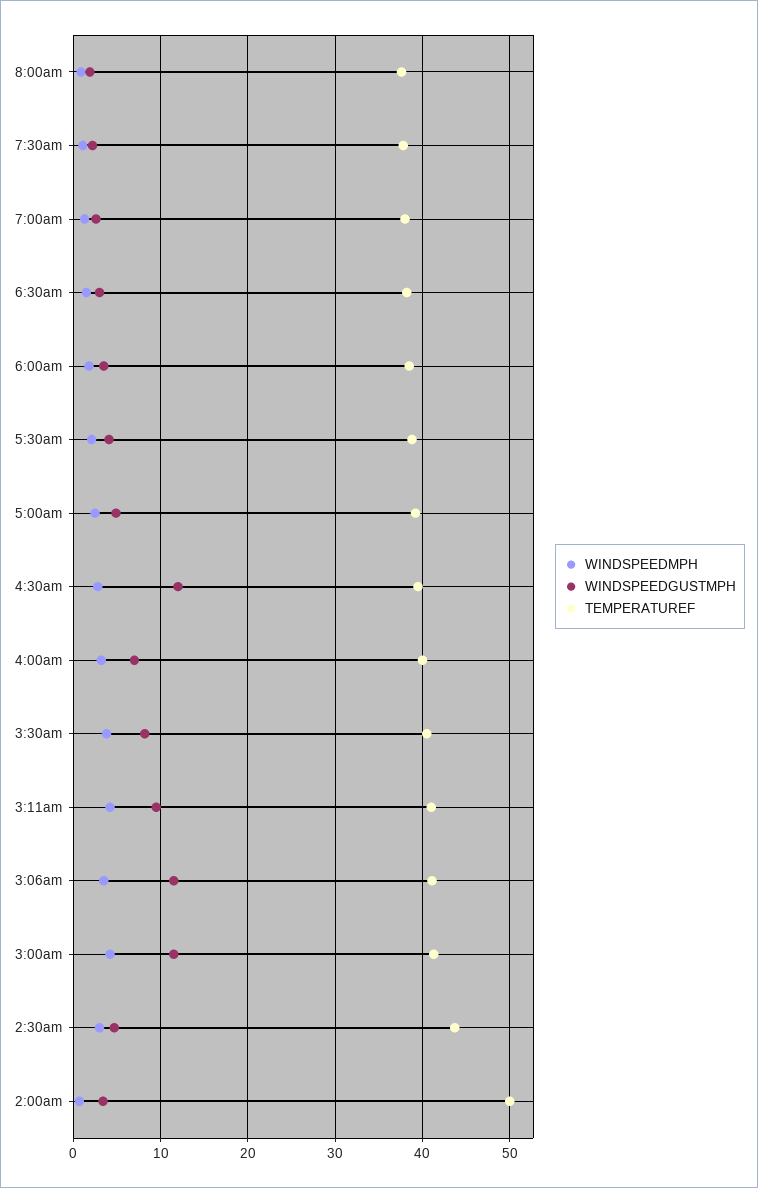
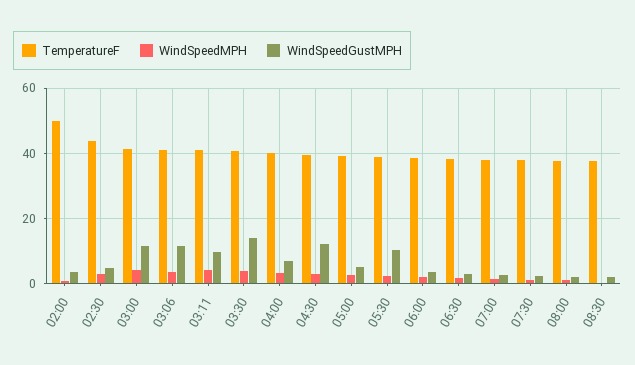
WINDSPEEDGUSTMPH, 5:30am: 4 -> 10
WINDSPEEDGUSTMPH, 3:30am: 8 -> 14
TEMPERATUREF, 08:30: none -> 38
WINDSPEEDMPH, 08:30: none -> 0
WINDSPEEDGUSTMPH, 08:30: none -> 2

